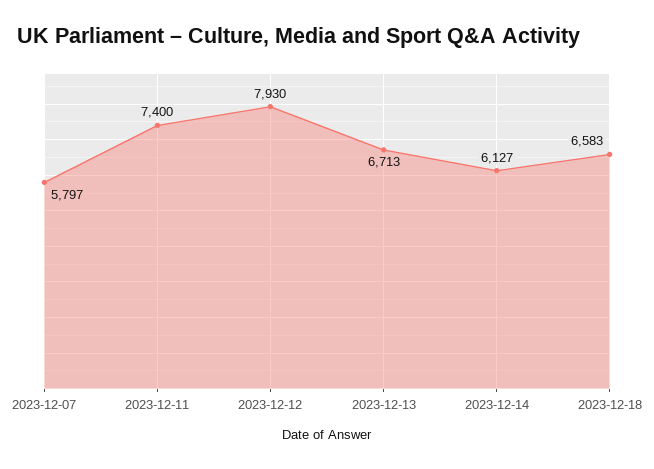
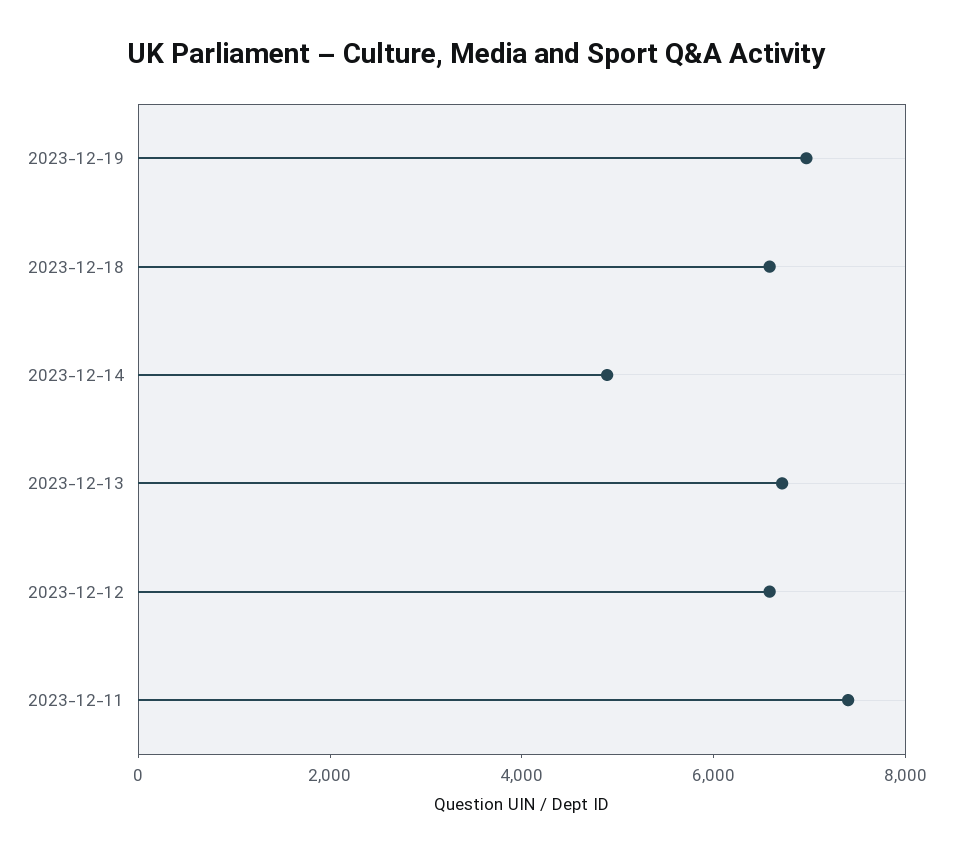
2023-12-07: 5797 -> none
2023-12-12: 7930 -> 6500
2023-12-14: 6127 -> 5000
2023-12-19: none -> 7000

